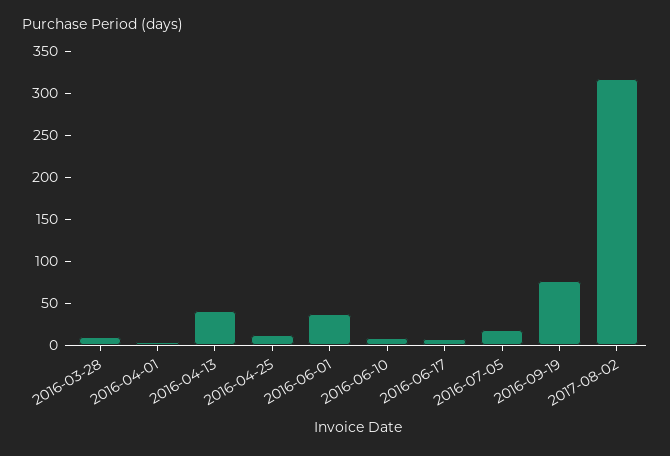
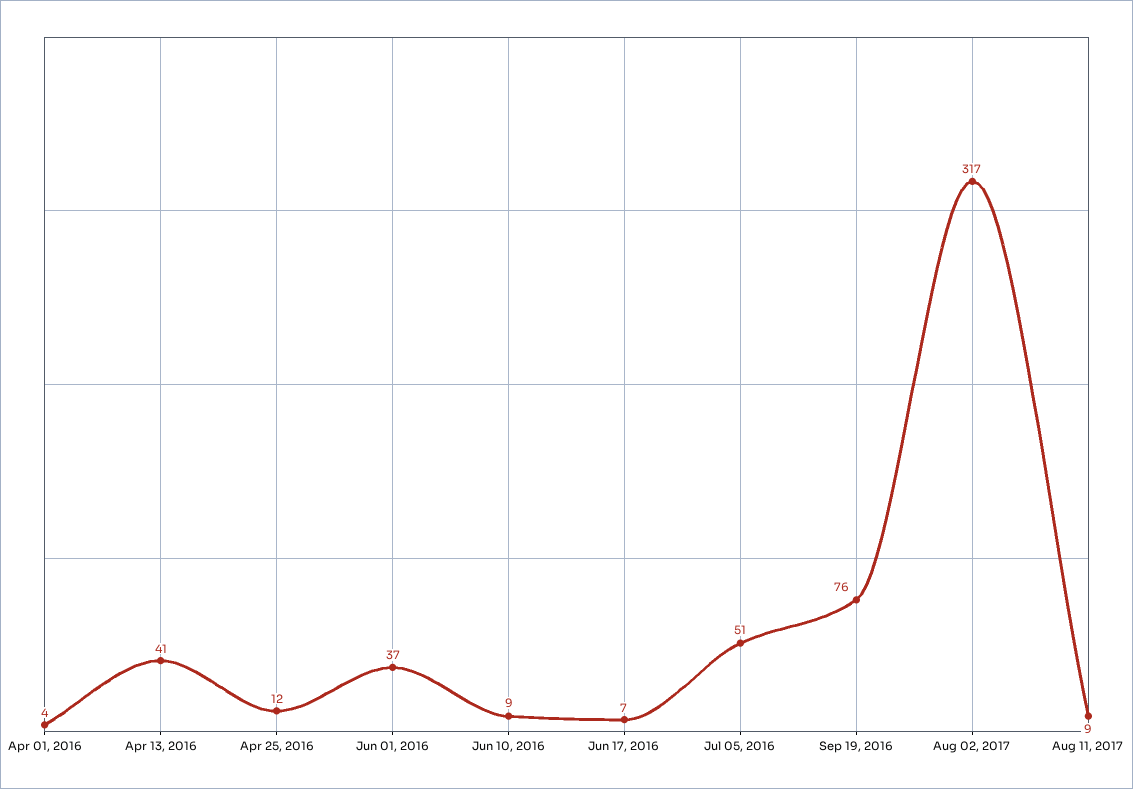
2016-03-28: 10 -> none
2016-07-05: 20 -> 51
Aug 11, 2017: none -> 9

